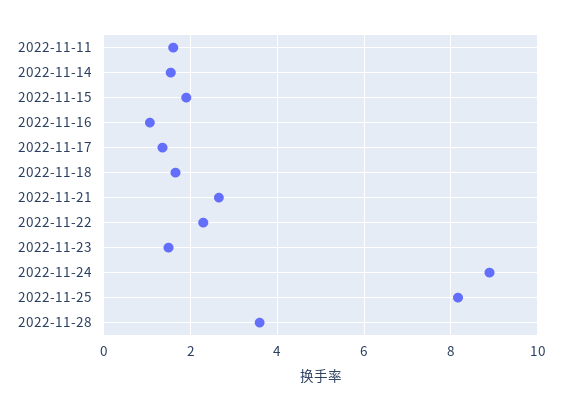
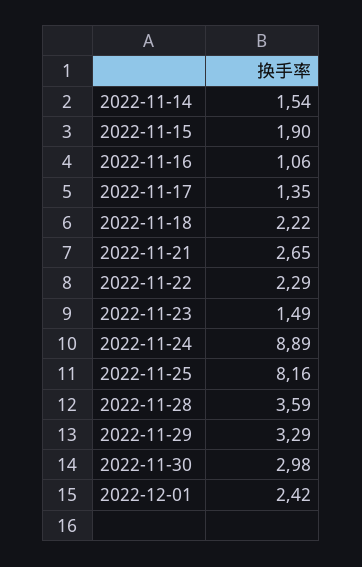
2022-11-11: 1.6 -> none
2022-11-18: 1.6 -> 2.22
2022-11-29: none -> 3.29
2022-11-30: none -> 2.98
2022-12-01: none -> 2.42

